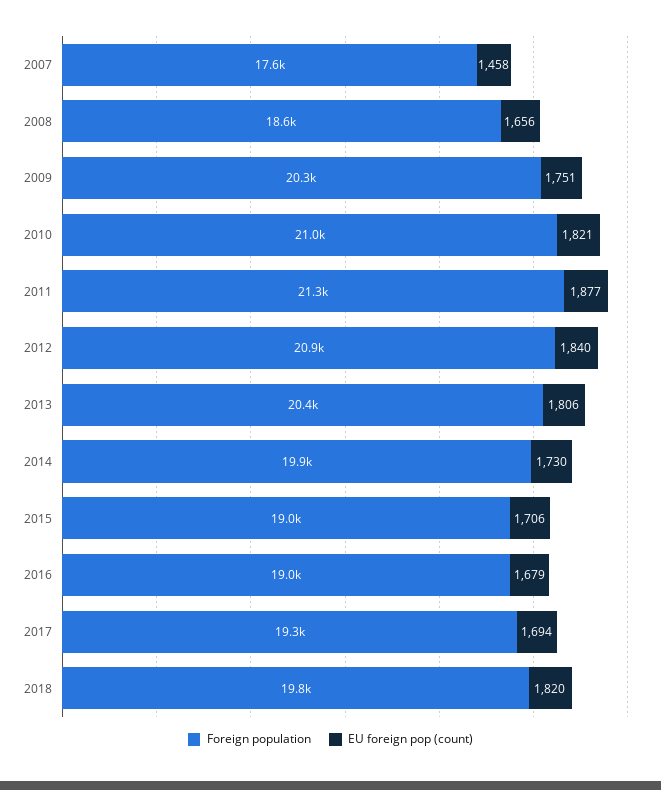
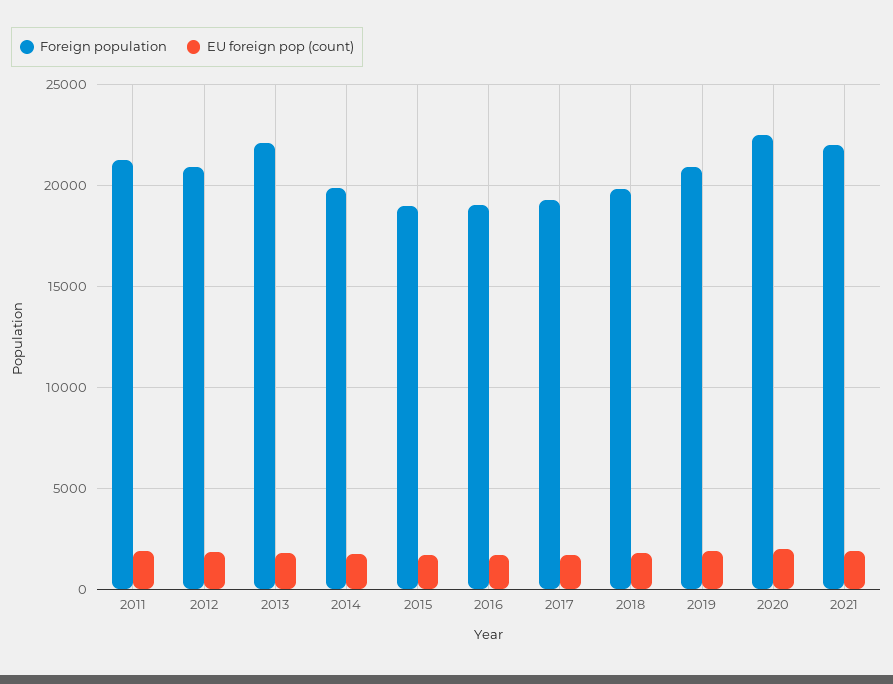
Foreign population, 2007: 17600 -> none
EU foreign pop (count), 2007: 1458 -> none
Foreign population, 2008: 18600 -> none
EU foreign pop (count), 2008: 1656 -> none
Foreign population, 2009: 20300 -> none
EU foreign pop (count), 2009: 1751 -> none
Foreign population, 2010: 21000 -> none
EU foreign pop (count), 2010: 1821 -> none
Foreign population, 2013: 20400 -> 22000
Foreign population, 2019: none -> 21000
EU foreign pop (count), 2019: none -> 2000
Foreign population, 2020: none -> 22500
EU foreign pop (count), 2020: none -> 2000
Foreign population, 2021: none -> 22000
EU foreign pop (count), 2021: none -> 2000

